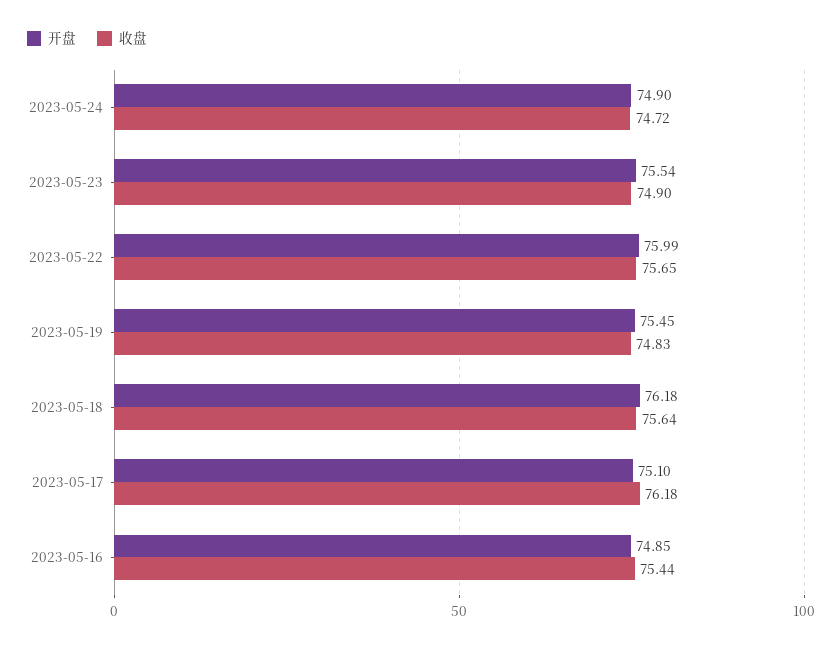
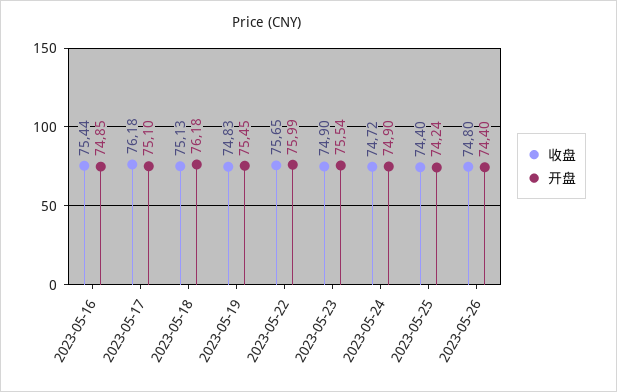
收盘, 2023-05-18: 75.64 -> 75.13
收盘, 2023-05-25: none -> 74.4
开盘, 2023-05-25: none -> 74.24
收盘, 2023-05-26: none -> 74.8
开盘, 2023-05-26: none -> 74.4

